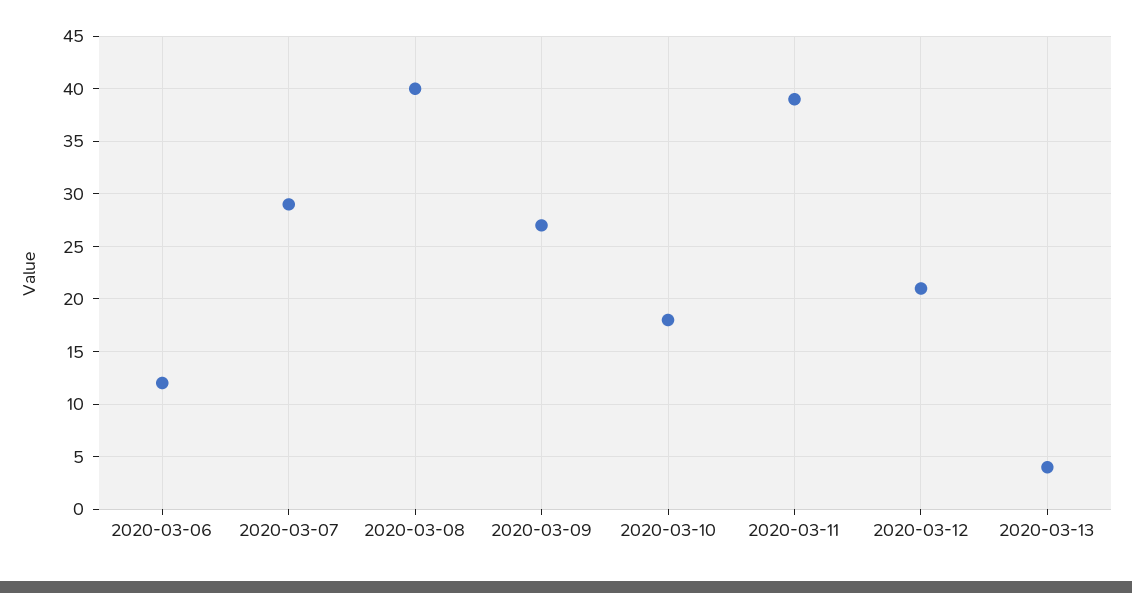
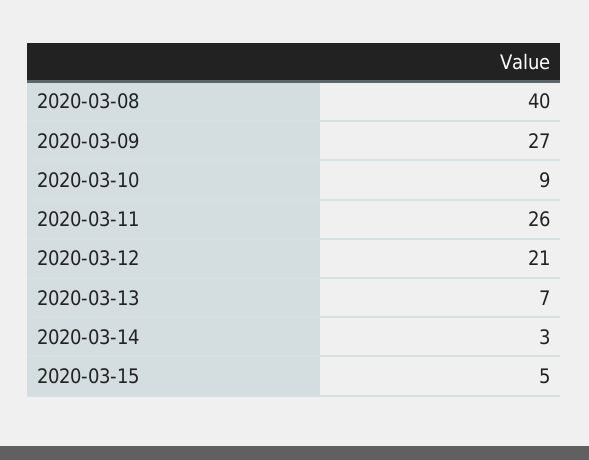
2020-03-06: 12 -> none
2020-03-07: 29 -> none
2020-03-10: 18 -> 9
2020-03-11: 39 -> 26
2020-03-13: 4 -> 7
2020-03-14: none -> 3
2020-03-15: none -> 5

